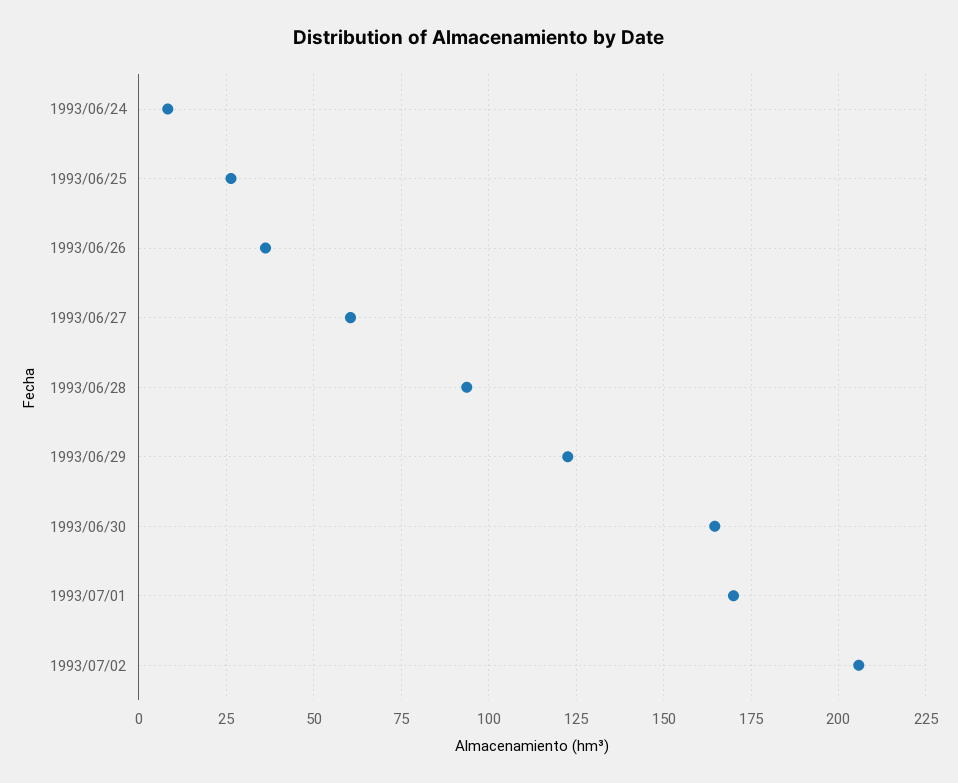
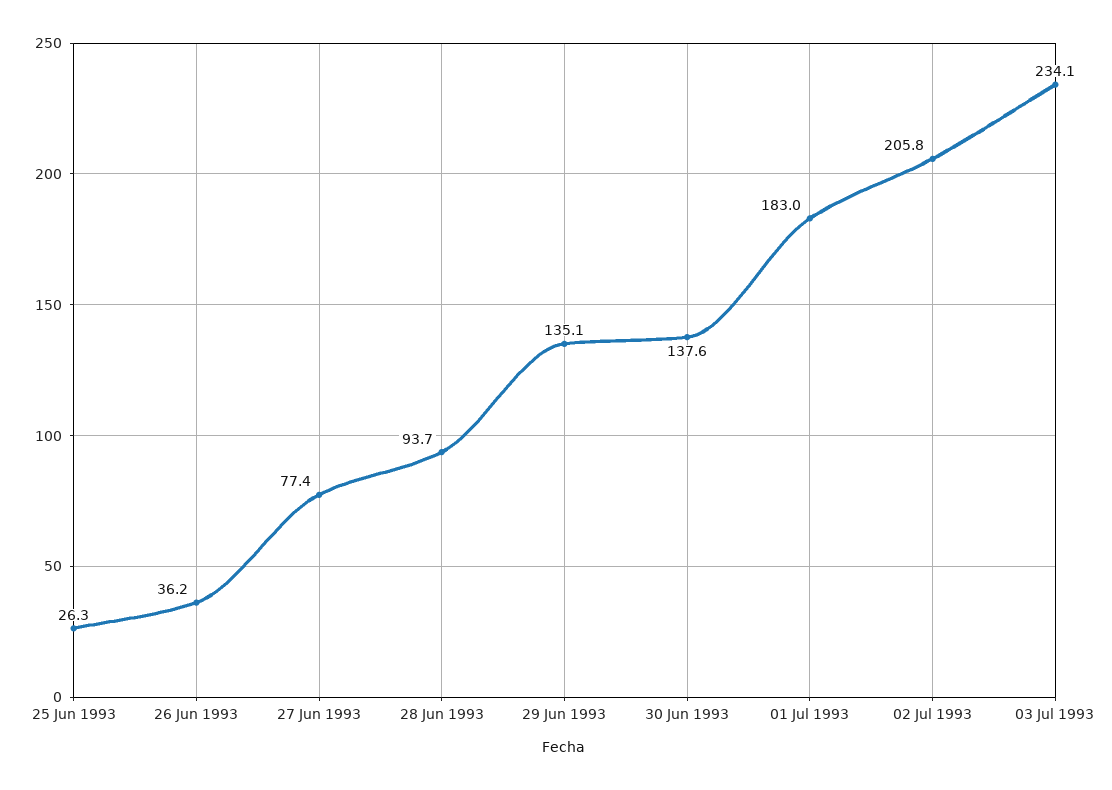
1993/06/24: 7.5 -> none
1993/06/27: 60 -> 77.4
1993/06/29: 122.5 -> 135.1
1993/06/30: 165 -> 137.6
1993/07/01: 170 -> 183
03 Jul 1993: none -> 234.1

